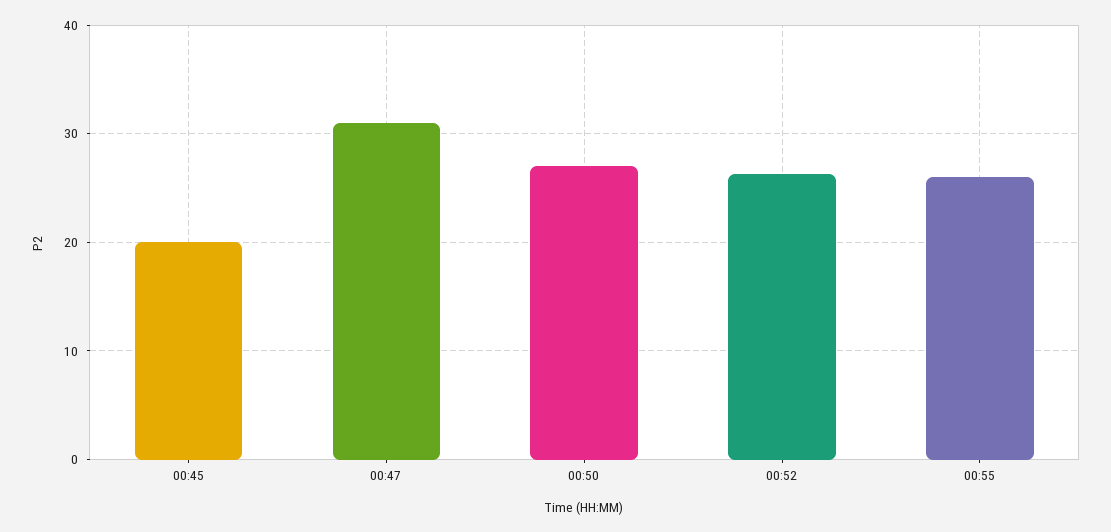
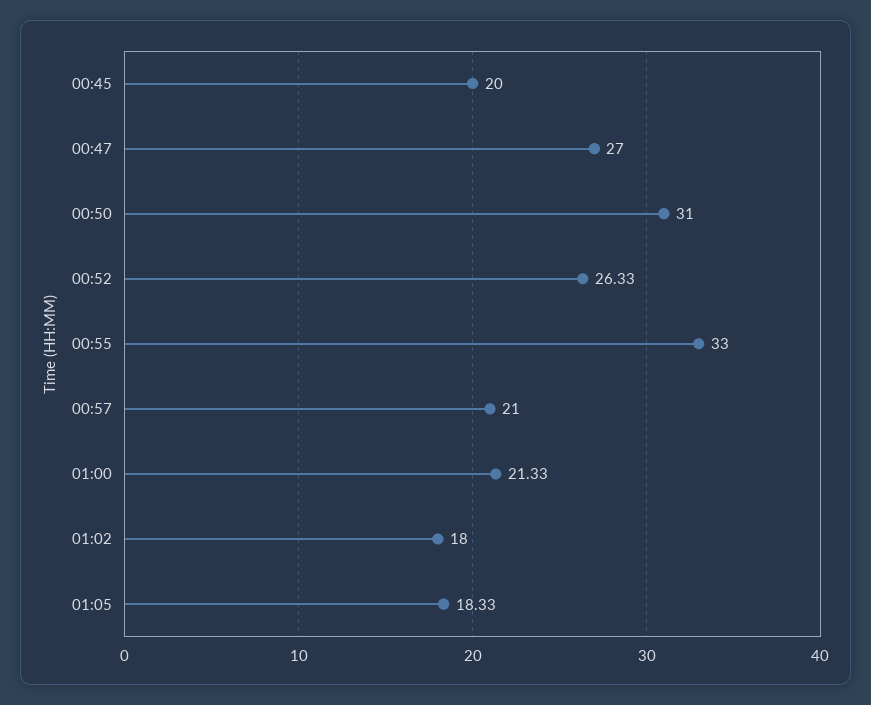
00:47: 31 -> 27
00:50: 27 -> 31
00:55: 26 -> 33
00:57: none -> 21
01:00: none -> 21.33
01:02: none -> 18
01:05: none -> 18.33

